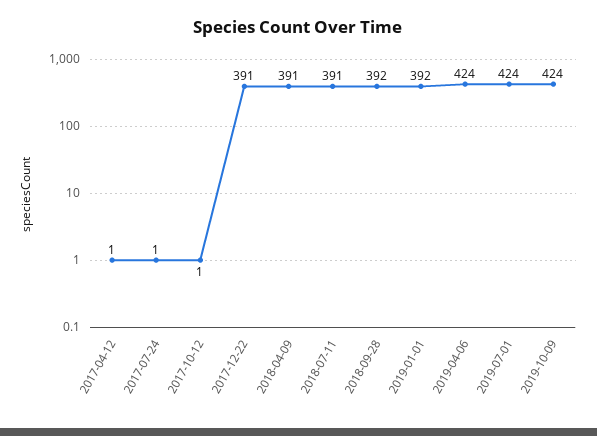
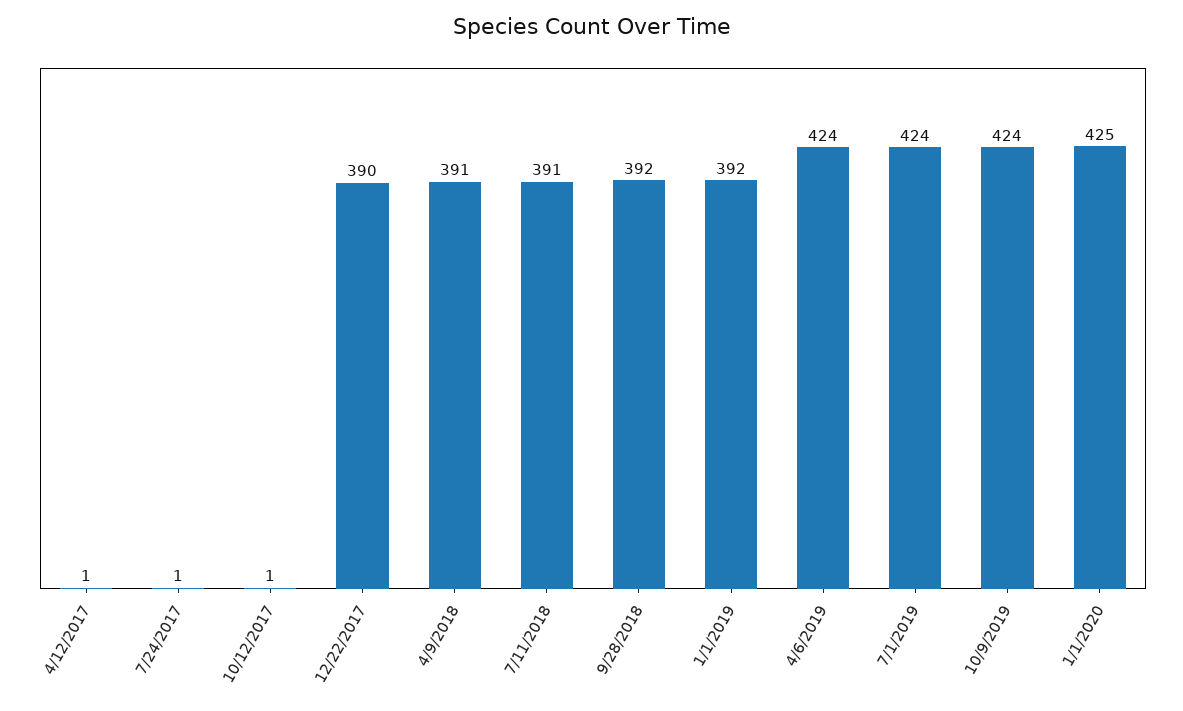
2017-12-22: 391 -> 390
1/1/2020: none -> 425

